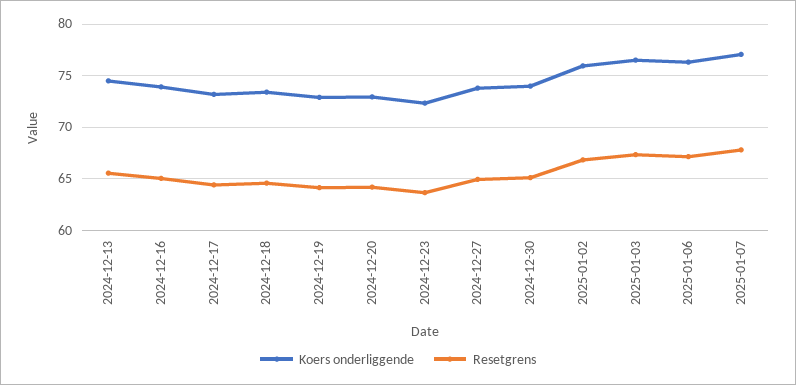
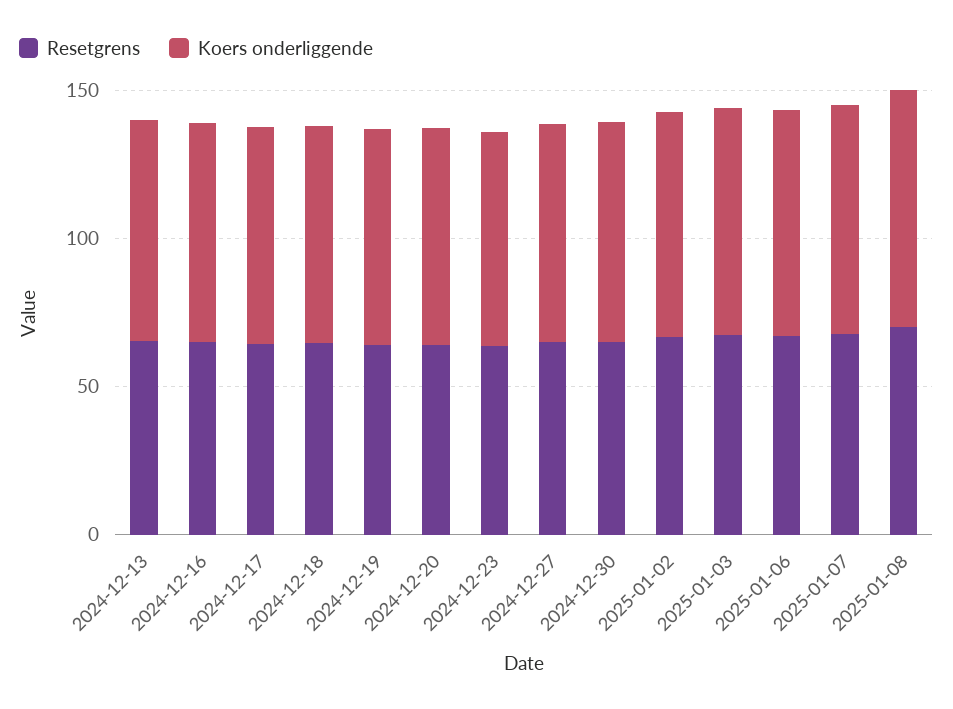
Resetgrens, 2025-01-08: none -> 70
Koers onderliggende, 2025-01-08: none -> 80

